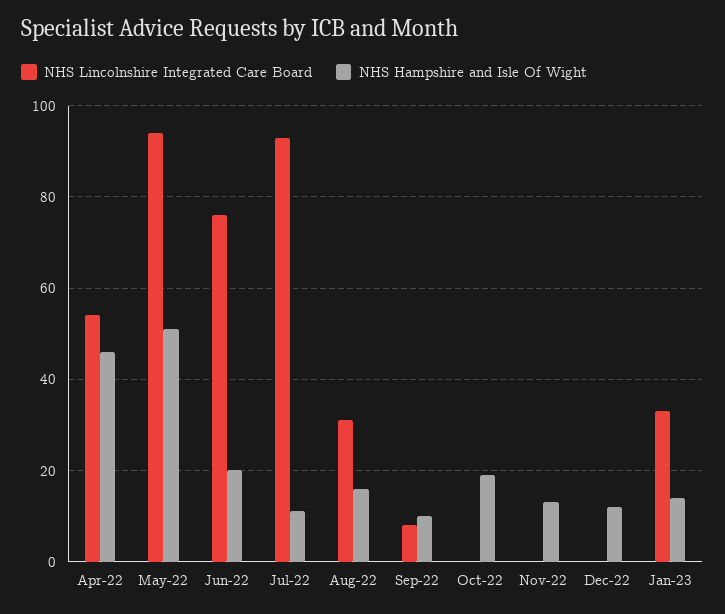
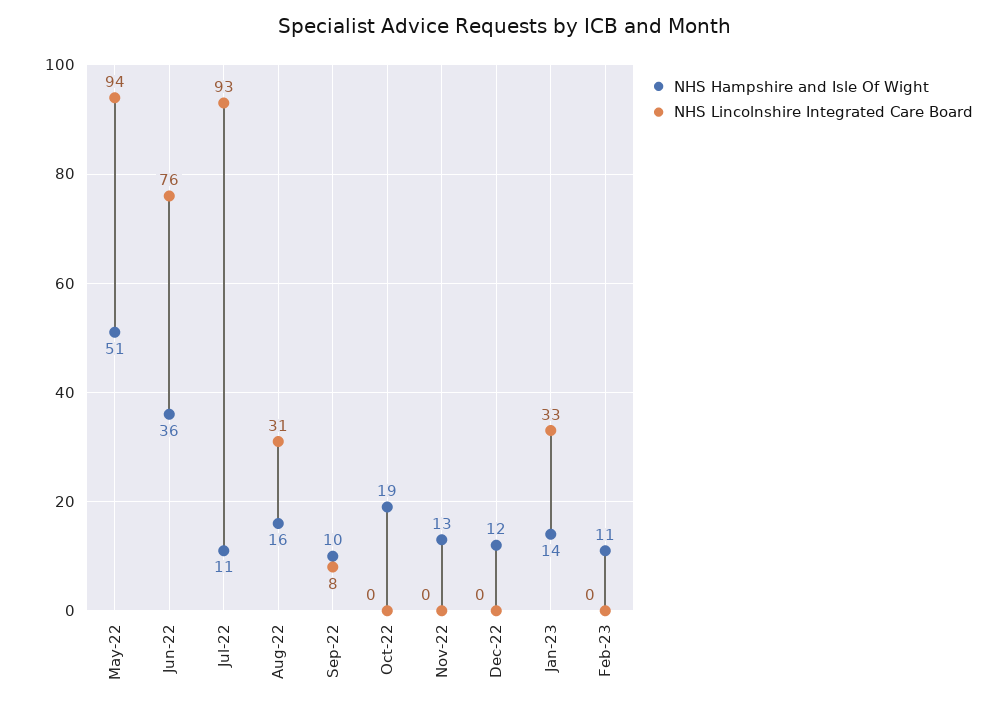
NHS Lincolnshire Integrated Care Board, Apr-22: 55 -> none
NHS Hampshire and Isle Of Wight, Apr-22: 45 -> none
NHS Hampshire and Isle Of Wight, Jun-22: 20 -> 36
NHS Hampshire and Isle Of Wight, Feb-23: none -> 11
NHS Lincolnshire Integrated Care Board, Feb-23: none -> 0

